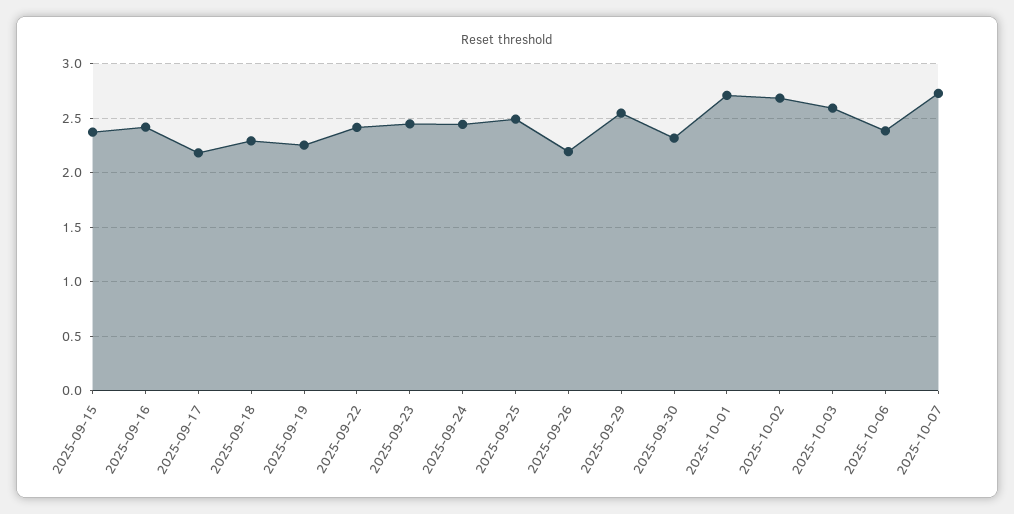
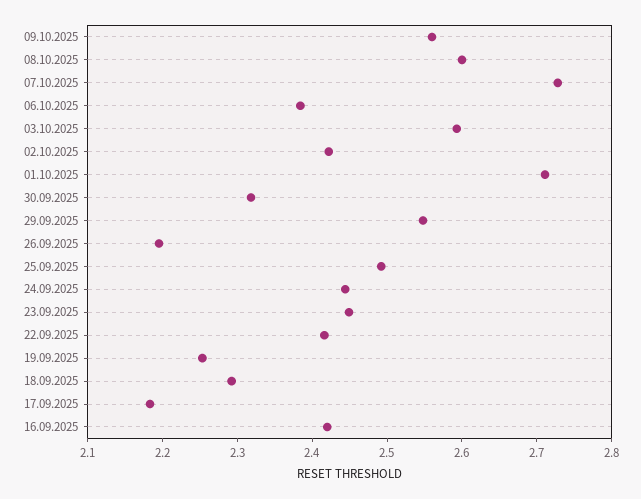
2025-09-15: 2.4 -> none
2025-10-02: 2.7 -> 2.42
09.10.2025: none -> 2.56
08.10.2025: none -> 2.6

